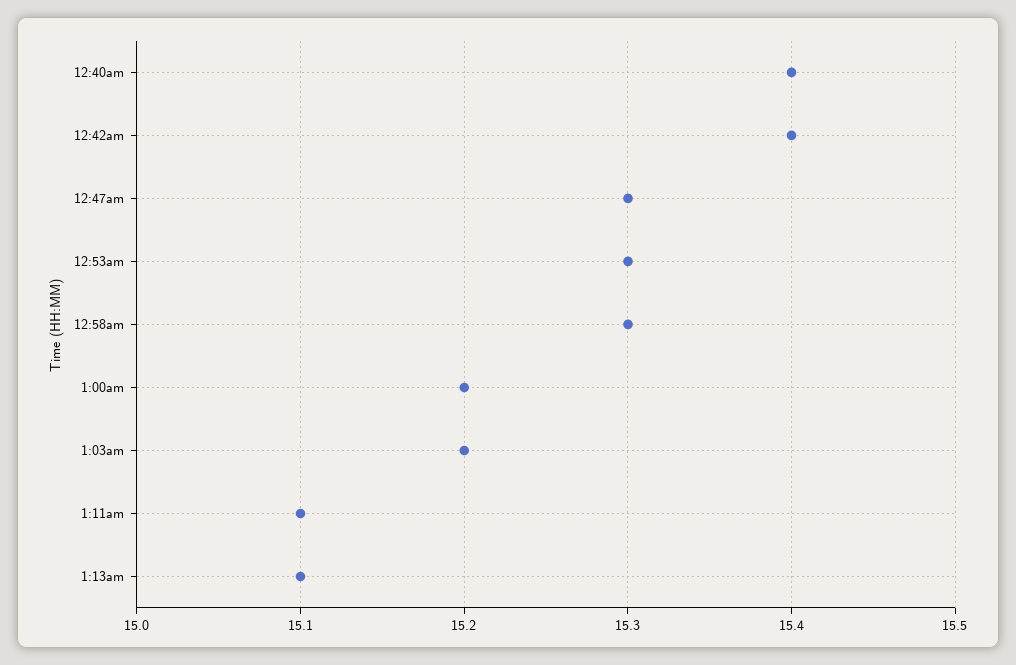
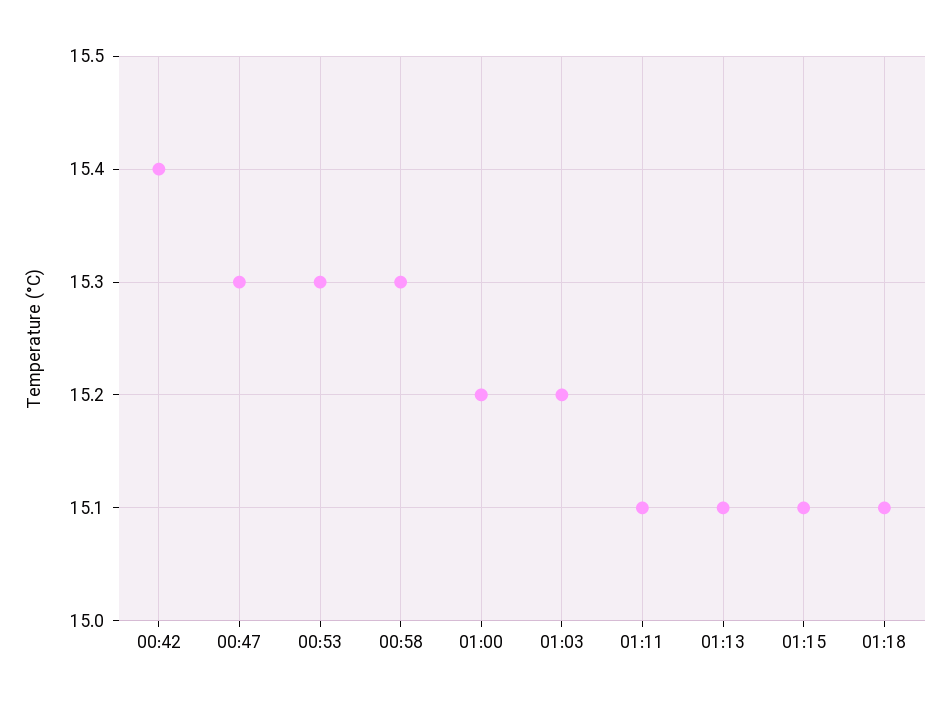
12:40am: 15.4 -> none
01:15: none -> 15.1
01:18: none -> 15.1

